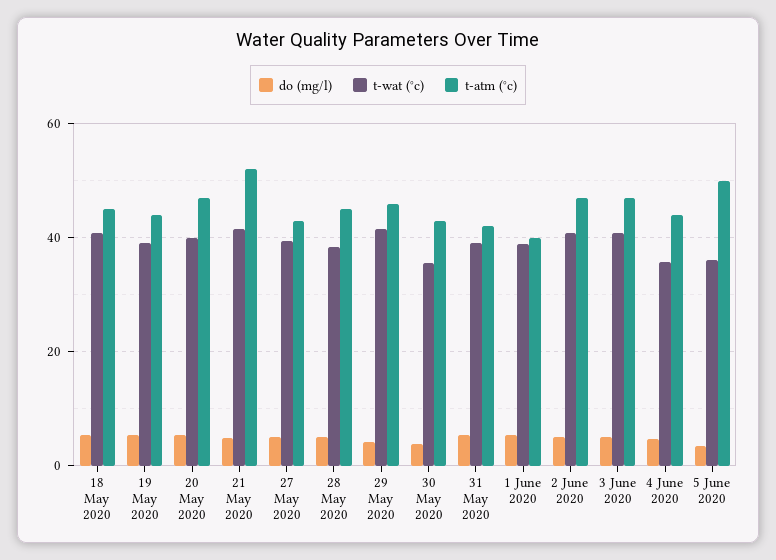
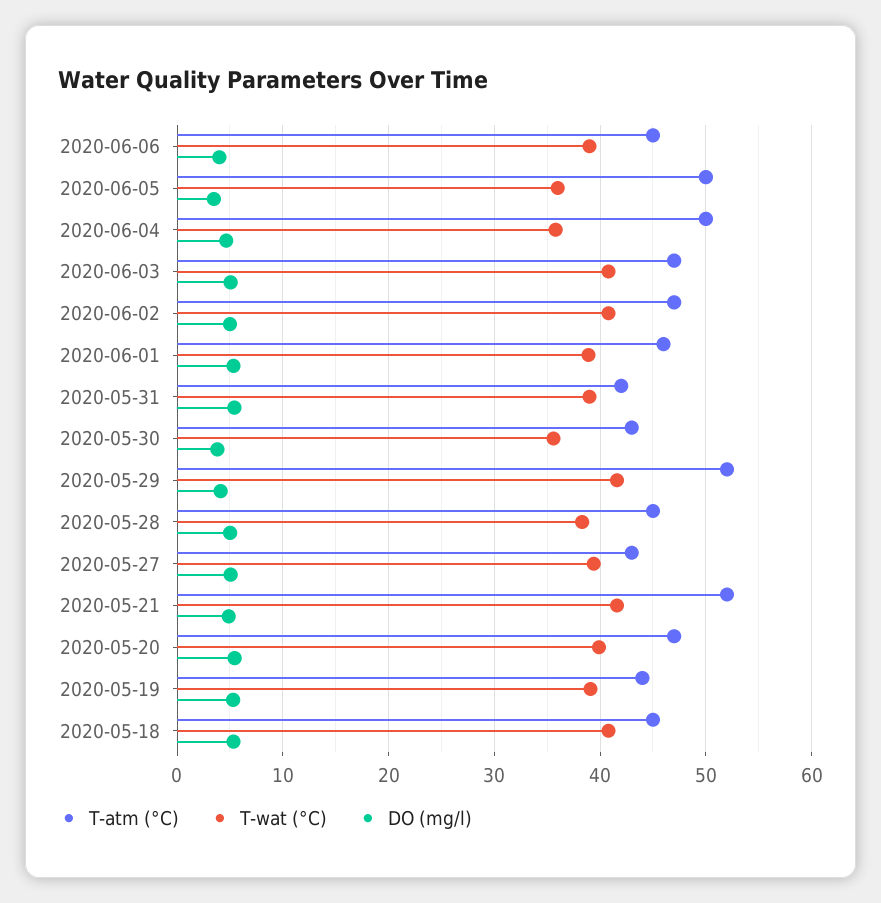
t-atm (°c), 29 May 2020: 46 -> 52
t-atm (°c), 1 June 2020: 40 -> 46
t-atm (°c), 4 June 2020: 44 -> 50
t-atm (°c), 2020-06-06: none -> 45
t-wat (°c), 2020-06-06: none -> 39
do (mg/l), 2020-06-06: none -> 4

